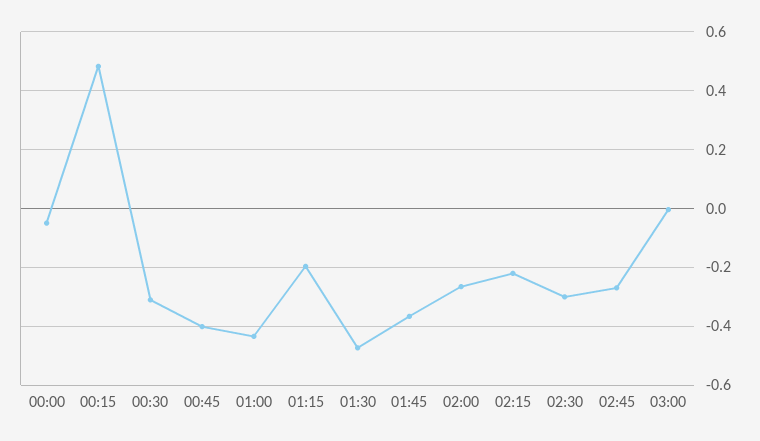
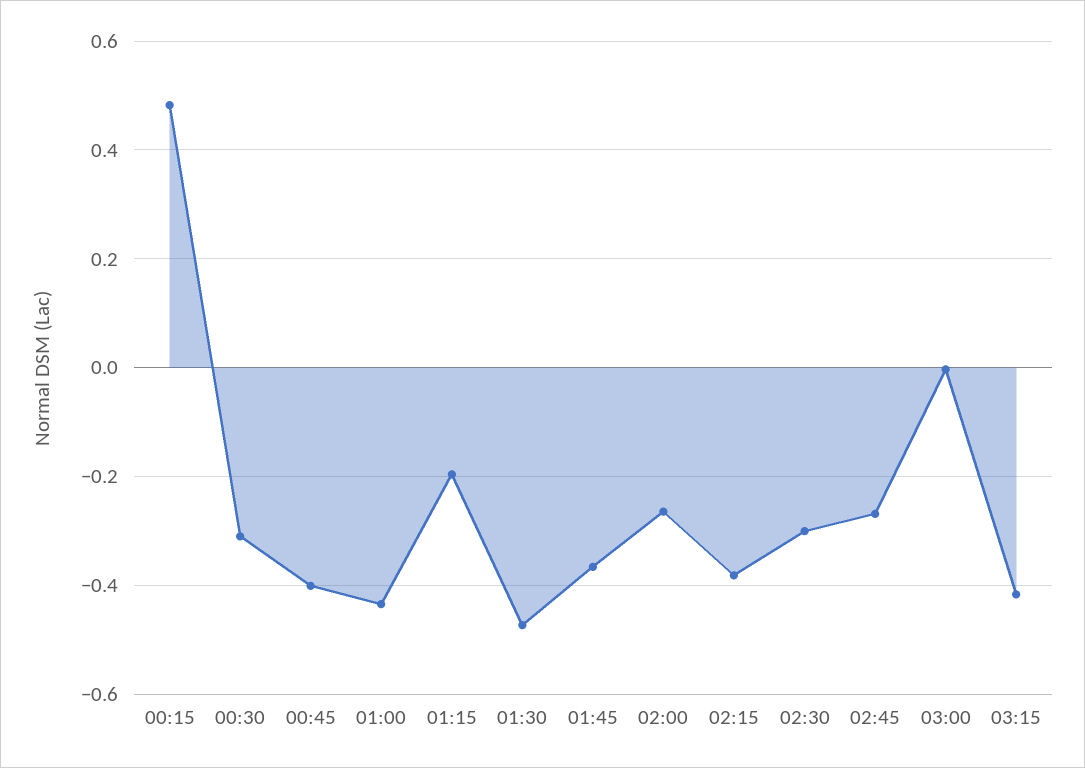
00:00: -0.05 -> none
02:15: -0.225 -> -0.38
03:15: none -> -0.42

